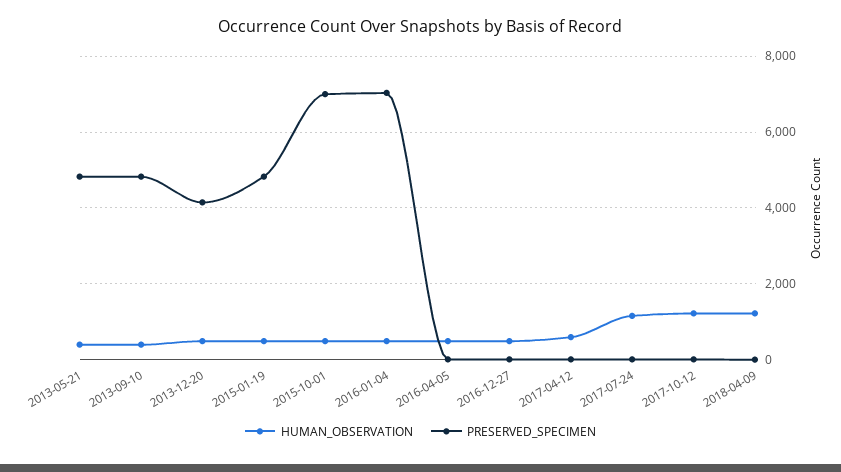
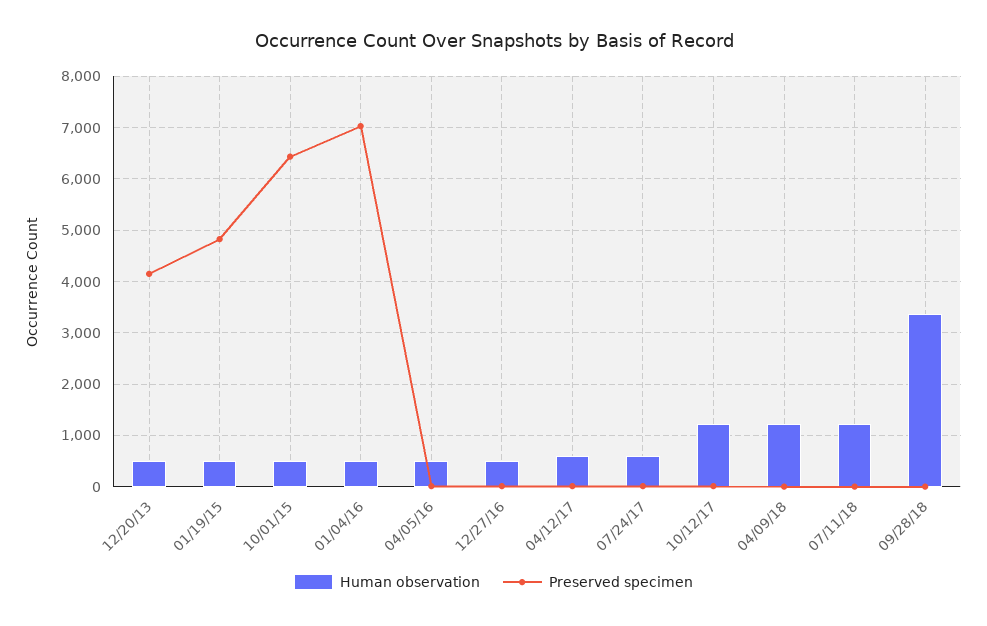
HUMAN_OBSERVATION, 2013-05-21: 400 -> none
PRESERVED_SPECIMEN, 2013-05-21: 4800 -> none
HUMAN_OBSERVATION, 2013-09-10: 400 -> none
PRESERVED_SPECIMEN, 2013-09-10: 4800 -> none
PRESERVED_SPECIMEN, 2015-10-01: 7000 -> 6400
HUMAN_OBSERVATION, 2017-07-24: 1200 -> 600
HUMAN_OBSERVATION, 07/11/18: none -> 1200
PRESERVED_SPECIMEN, 07/11/18: none -> 0
HUMAN_OBSERVATION, 09/28/18: none -> 3400
PRESERVED_SPECIMEN, 09/28/18: none -> 0

